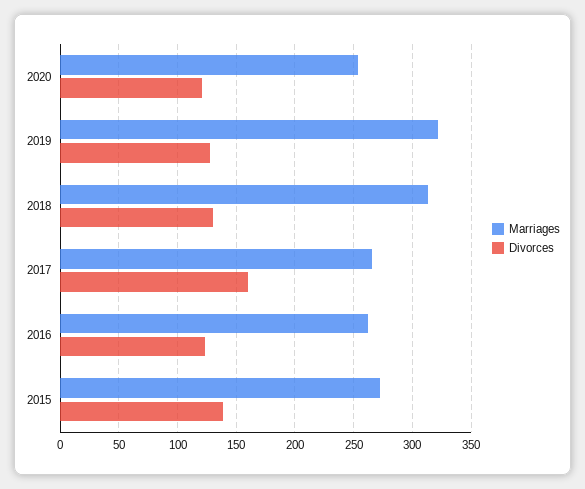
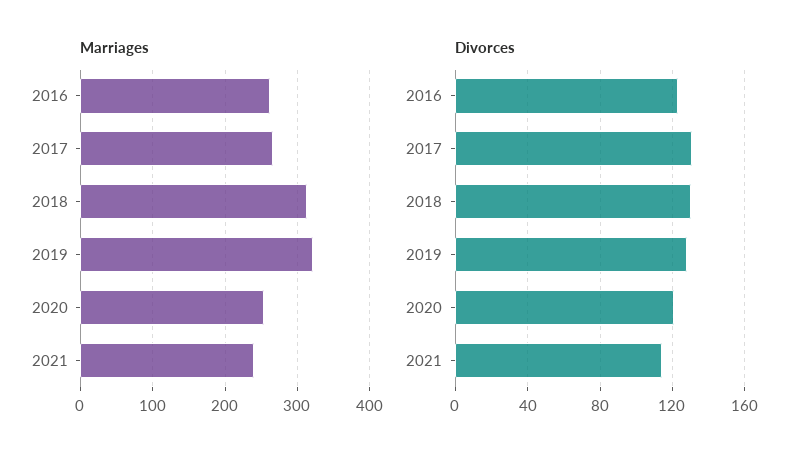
Divorces, 2017: 160 -> 130
Marriages, 2015: 270 -> none
Divorces, 2015: 140 -> none
Marriages, 2021: none -> 240
Divorces, 2021: none -> 115

